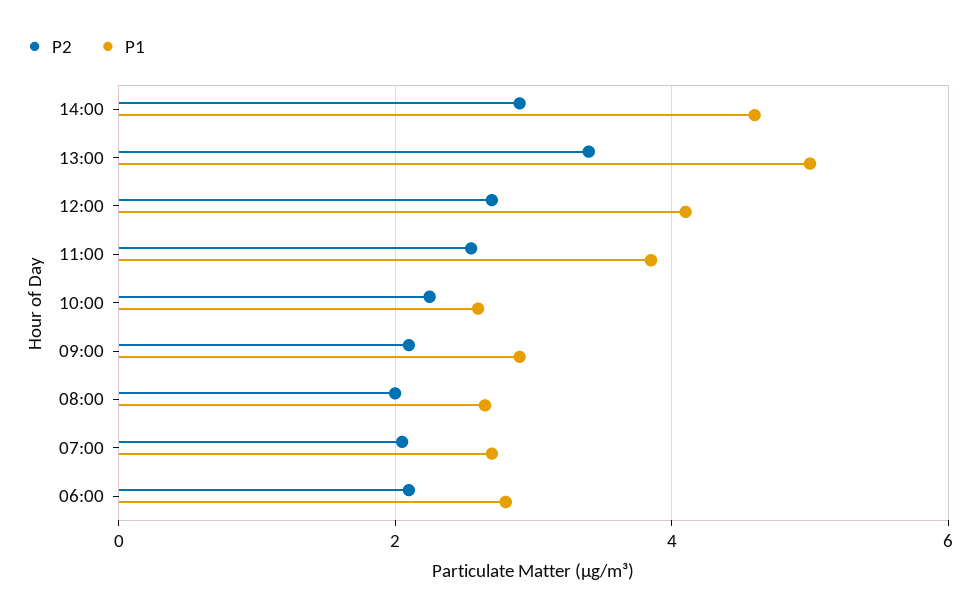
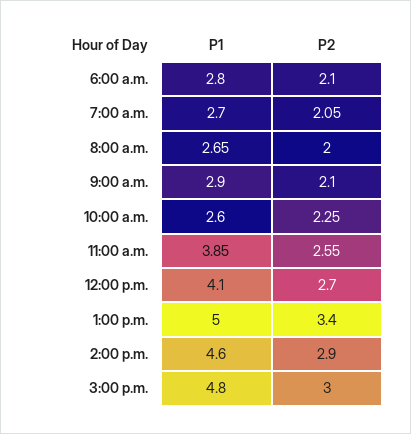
P1, 3:00 p.m.: none -> 4.8
P2, 3:00 p.m.: none -> 3

